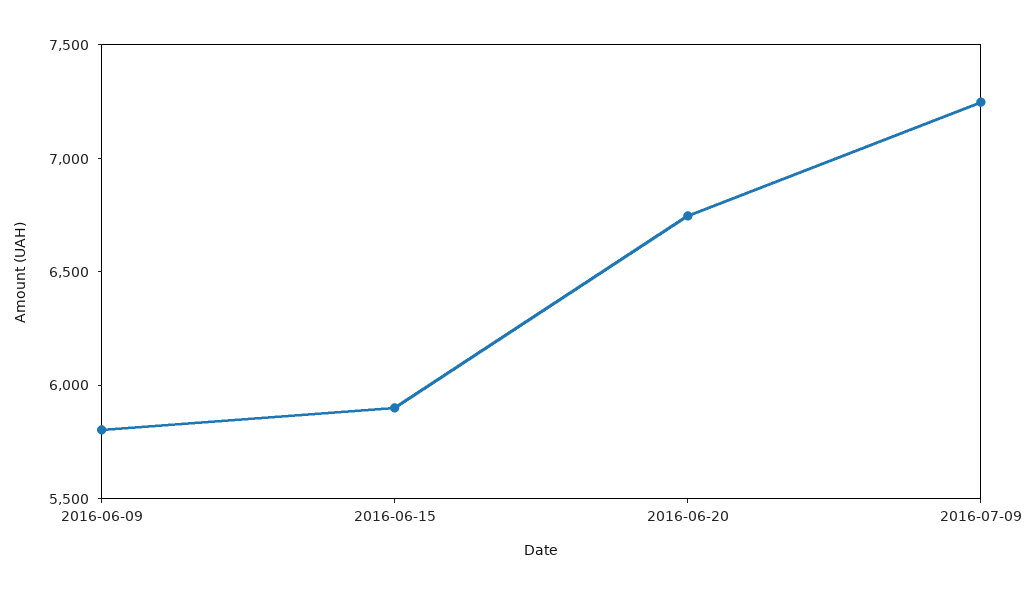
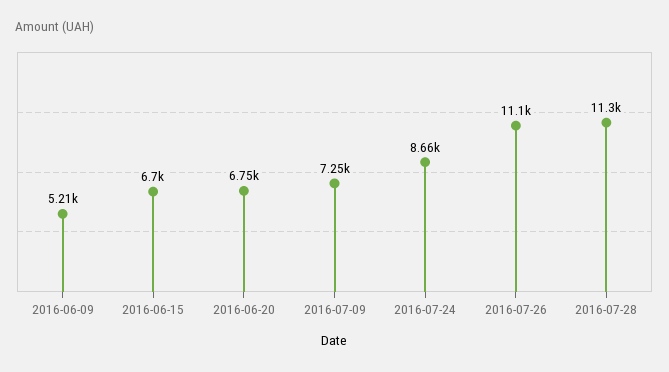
2016-06-09: 5800 -> 5210
2016-06-15: 5900 -> 6700
2016-07-24: none -> 8660
2016-07-26: none -> 11100
2016-07-28: none -> 11300

